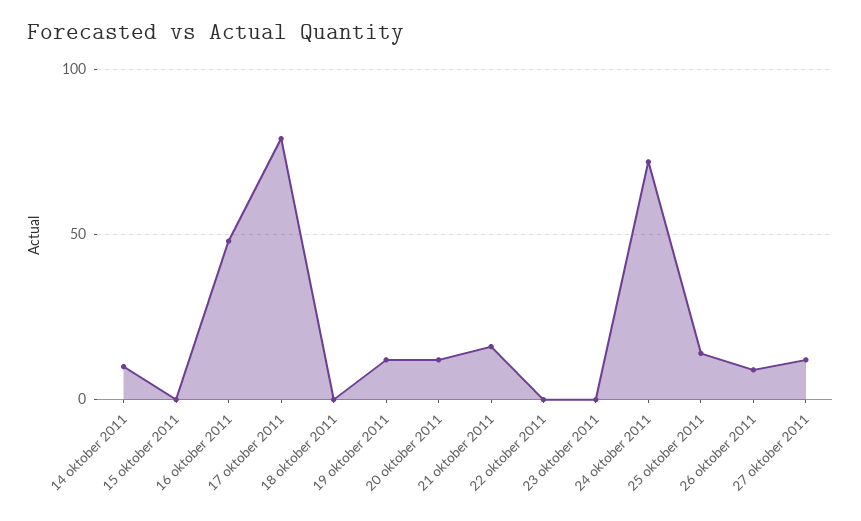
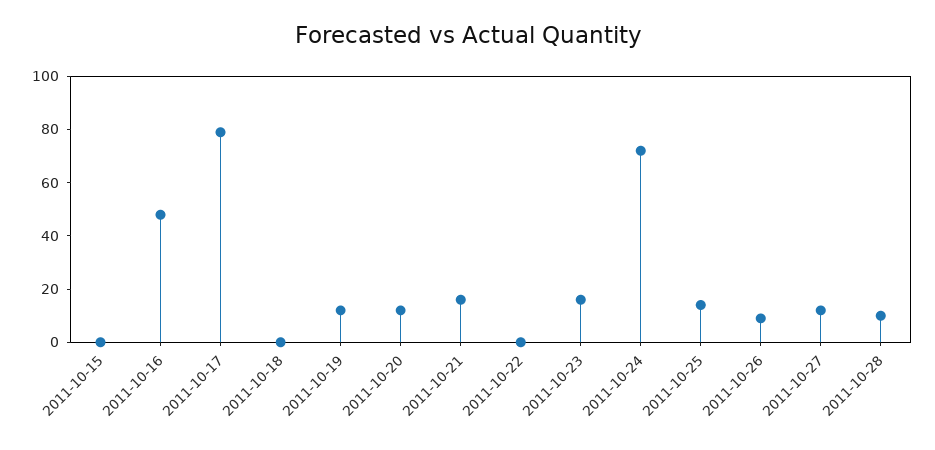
14 oktober 2011: 10 -> none
23 oktober 2011: 0 -> 15
2011-10-28: none -> 10

